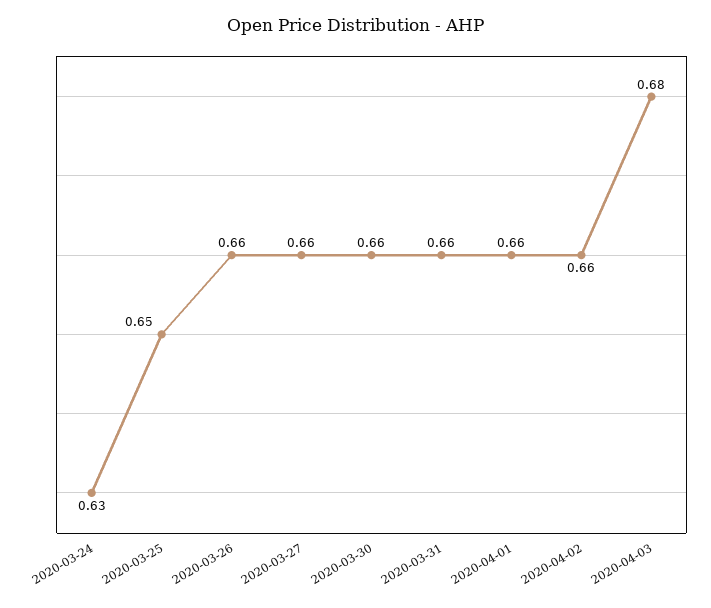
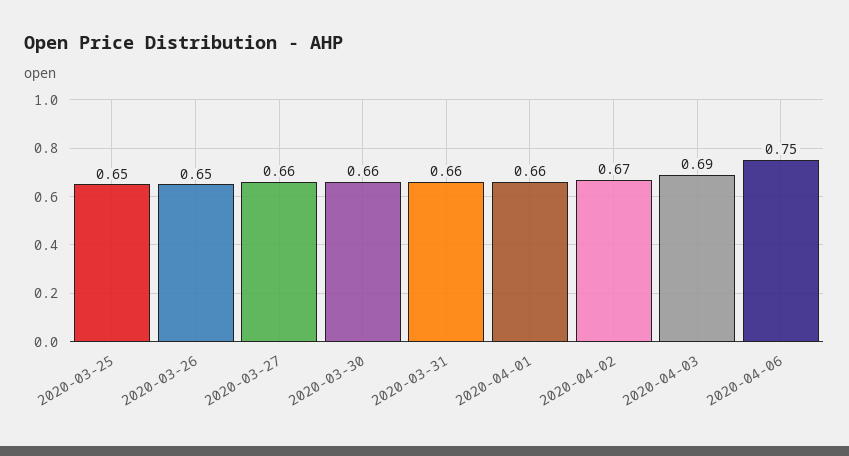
2020-03-24: 0.63 -> none
2020-03-26: 0.66 -> 0.65
2020-04-02: 0.66 -> 0.67
2020-04-03: 0.68 -> 0.69
2020-04-06: none -> 0.75

